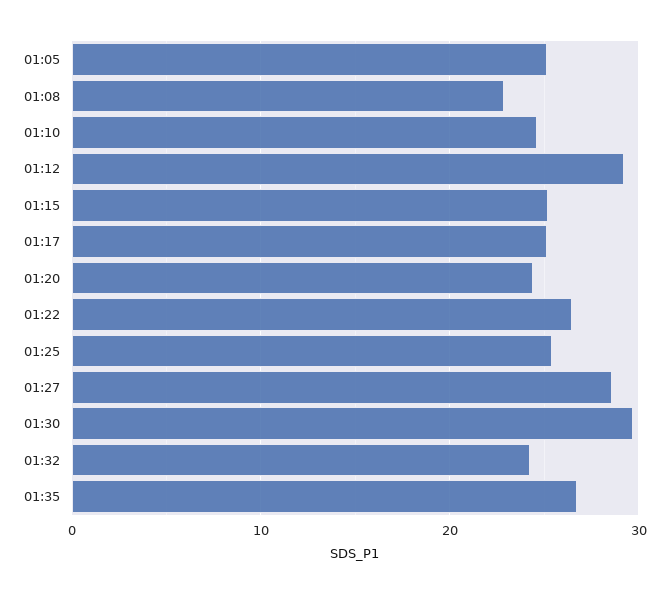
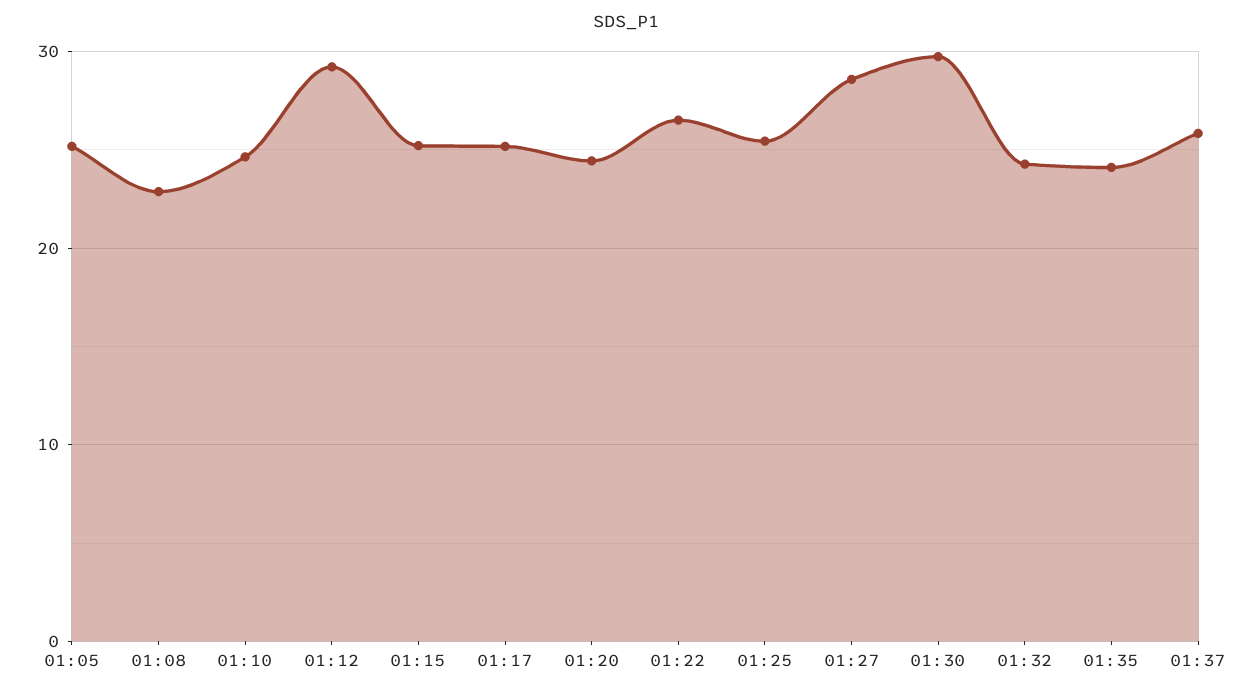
01:35: 27 -> 24
01:37: none -> 26

